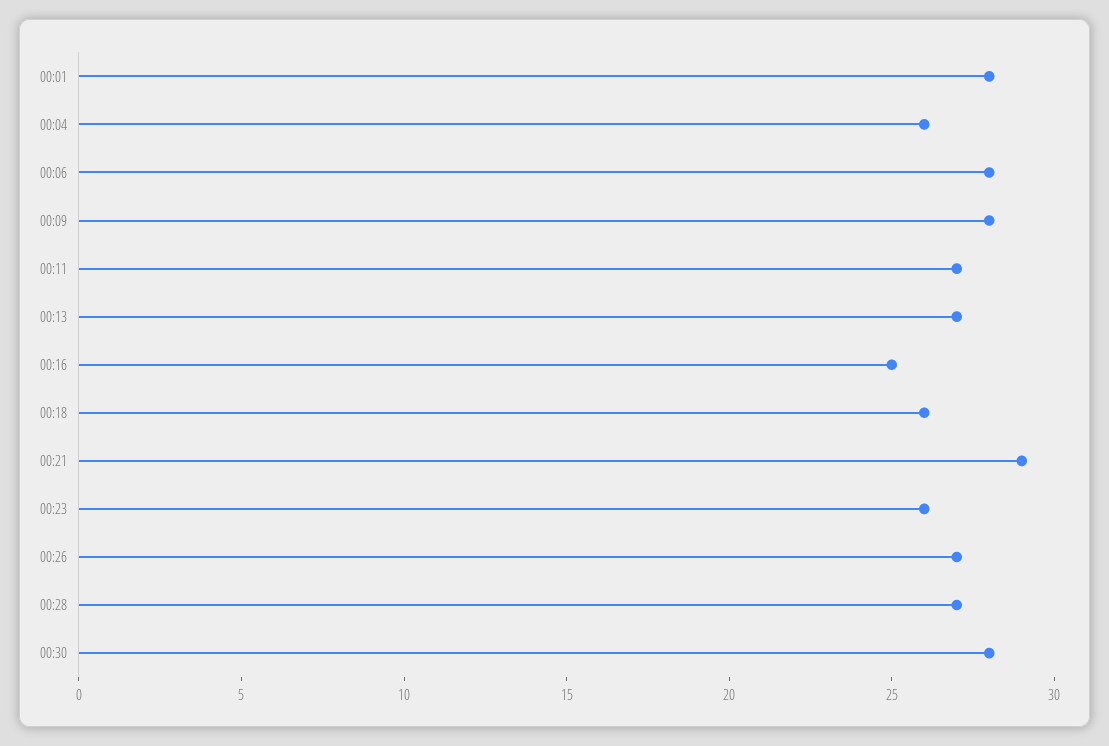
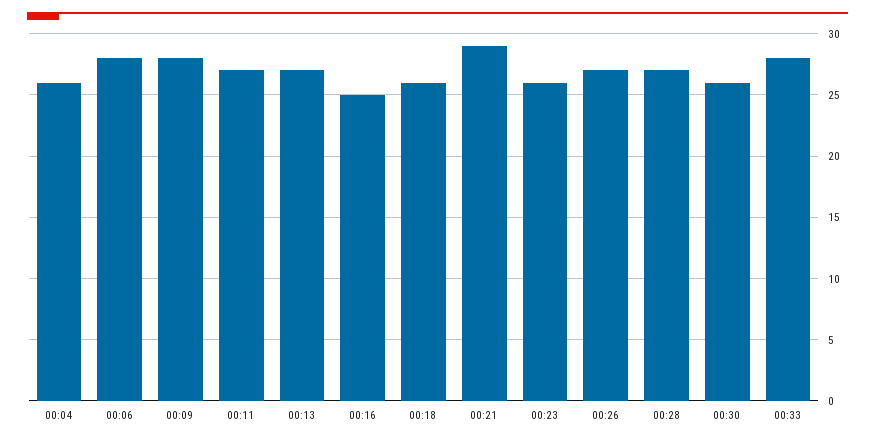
00:01: 28 -> none
00:30: 28 -> 26
00:33: none -> 28

